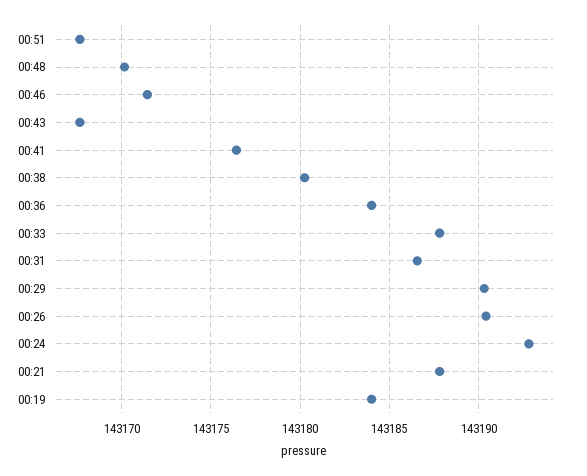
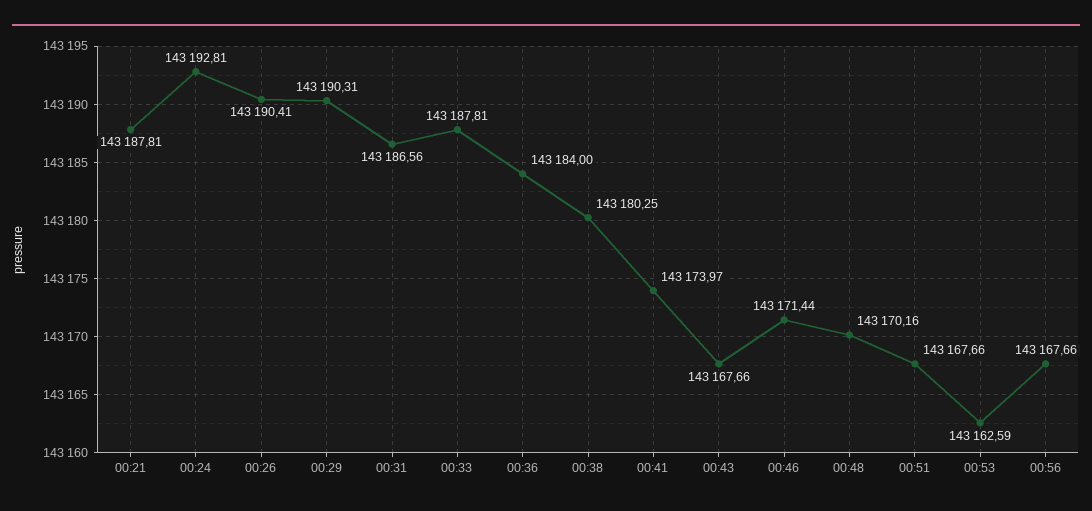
00:41: 143176.5 -> 143173.97
00:19: 143184 -> none
00:53: none -> 143162.59
00:56: none -> 143167.66

